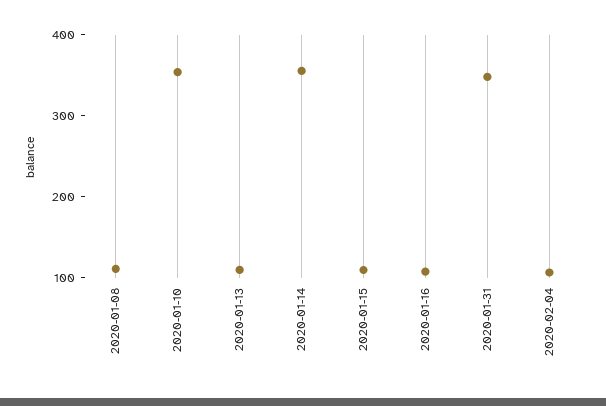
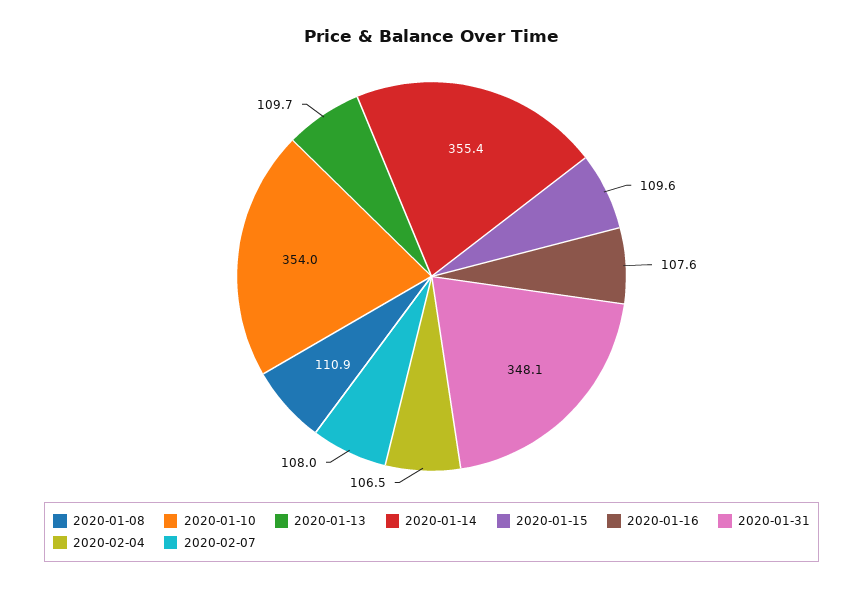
2020-02-07: none -> 108

